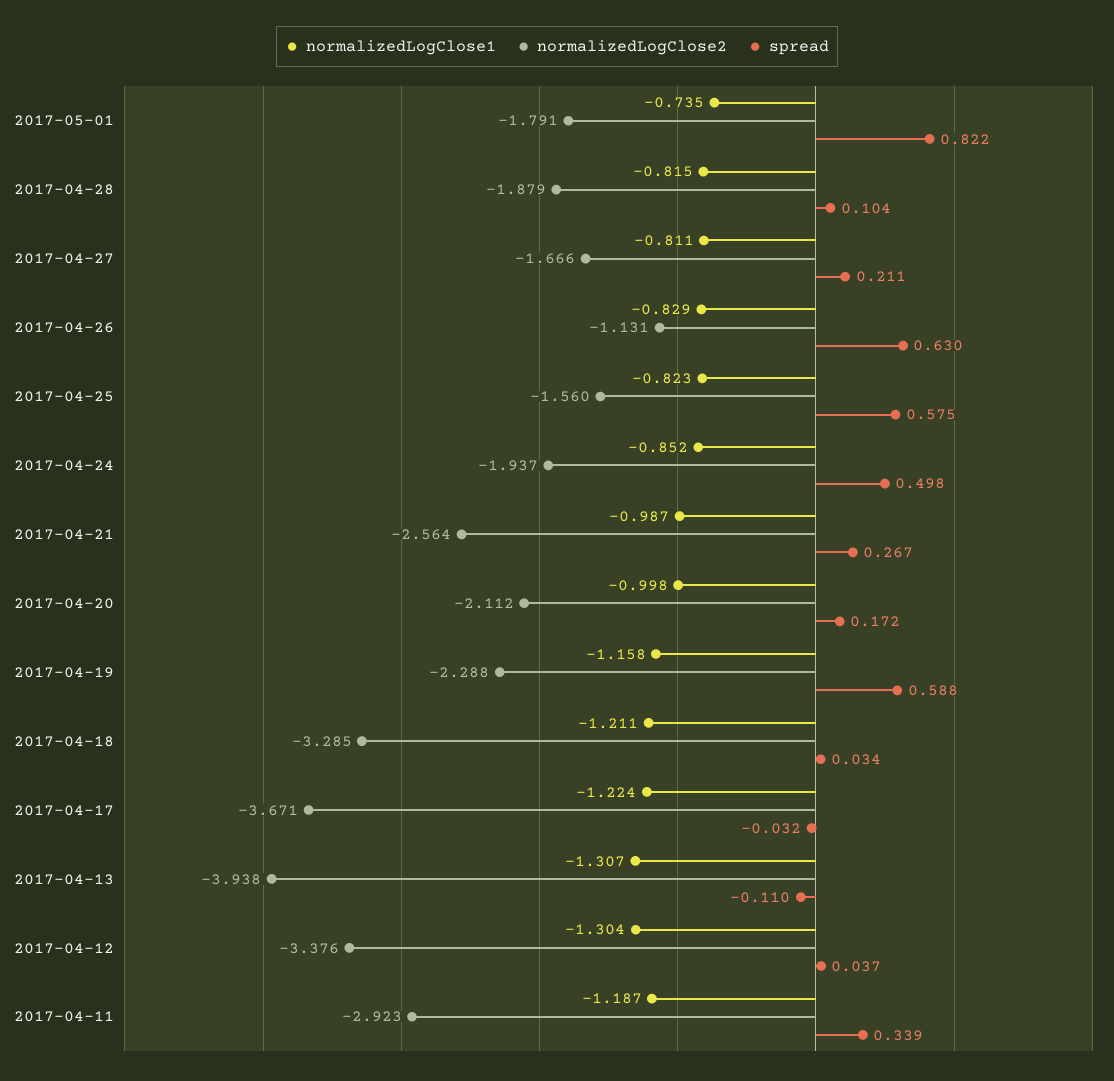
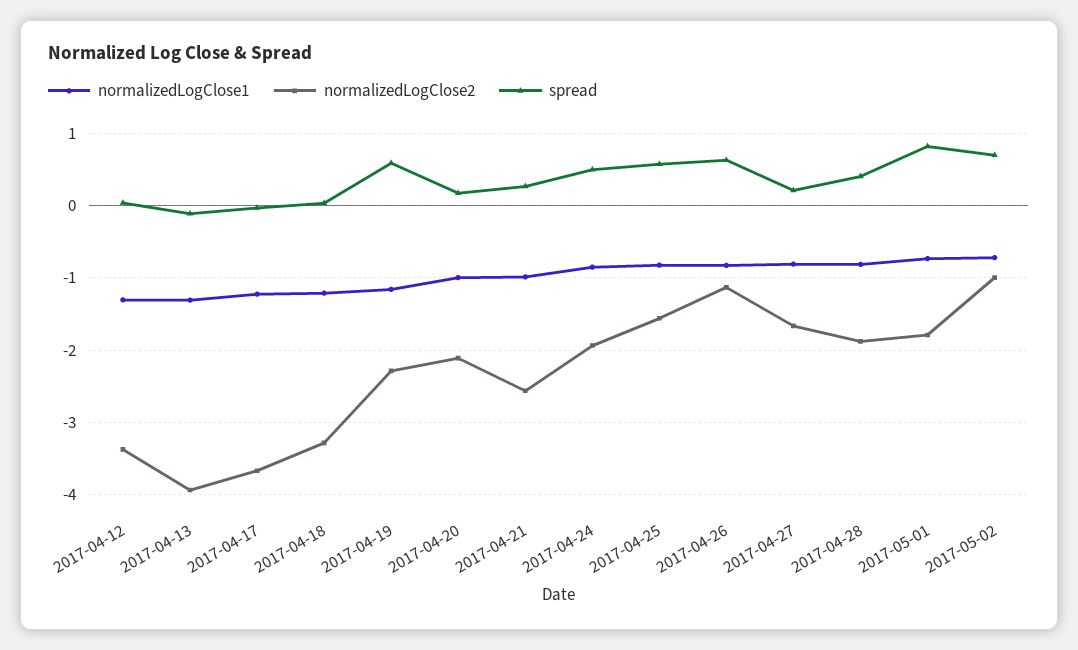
spread, 2017-04-28: 0.104 -> 0.4
normalizedLogClose1, 2017-04-11: -1.187 -> none
normalizedLogClose2, 2017-04-11: -2.923 -> none
spread, 2017-04-11: 0.339 -> none
normalizedLogClose1, 2017-05-02: none -> -0.7
normalizedLogClose2, 2017-05-02: none -> -1
spread, 2017-05-02: none -> 0.7

